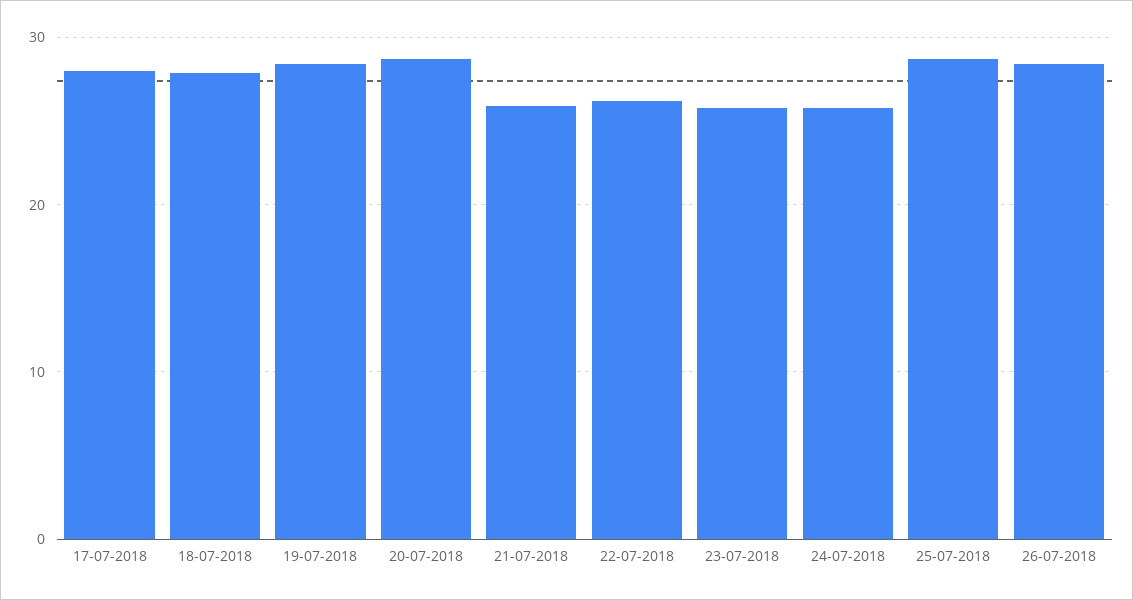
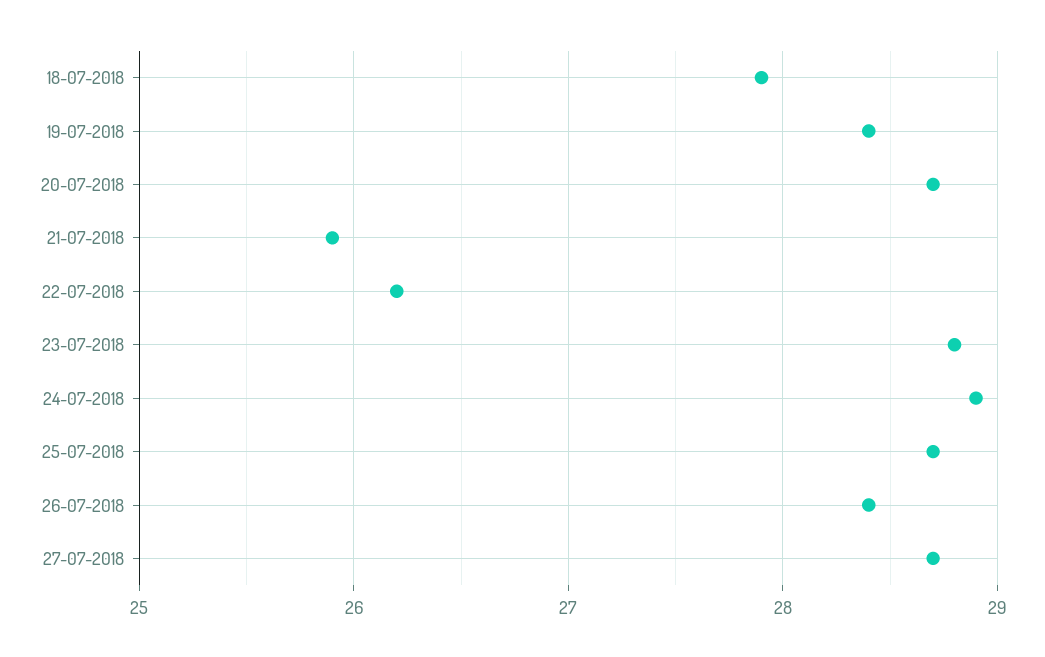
17-07-2018: 28 -> none
23-07-2018: 26 -> 28.8
24-07-2018: 26 -> 28.9
27-07-2018: none -> 28.7

